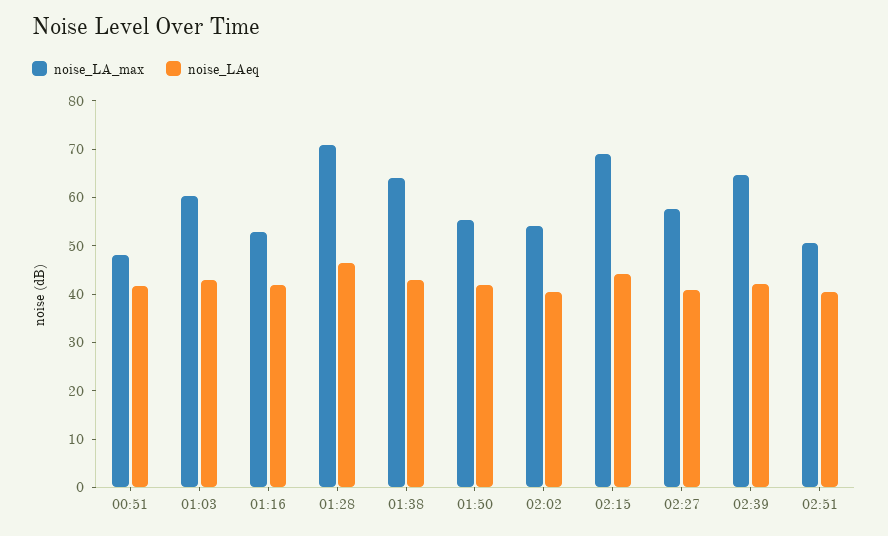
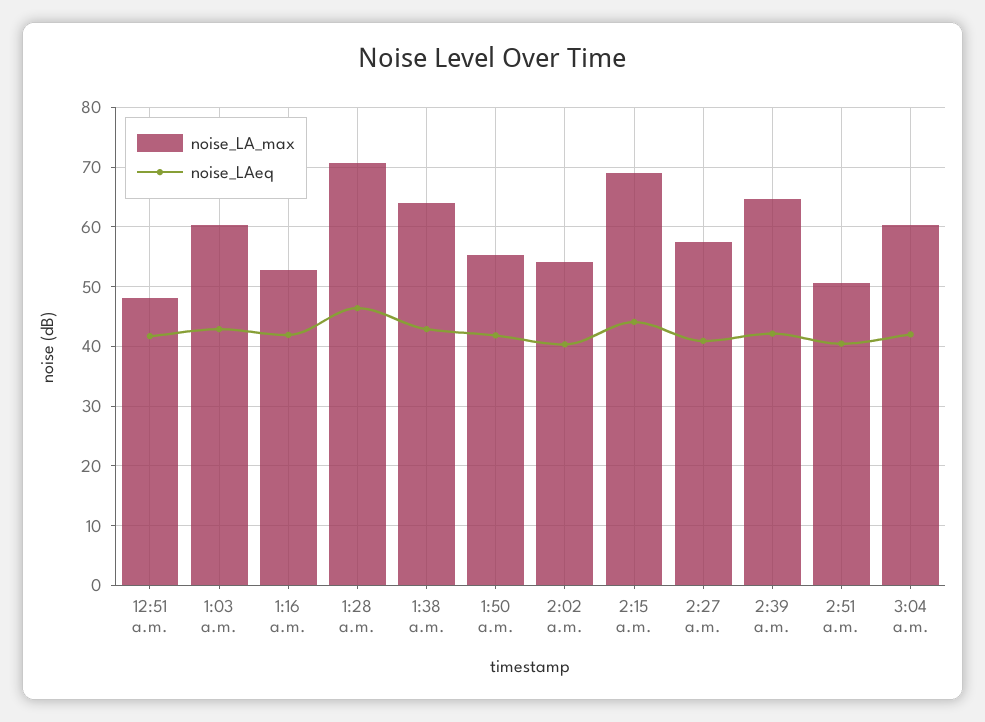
noise_LA_max, 3:04 a.m.: none -> 60
noise_LAeq, 3:04 a.m.: none -> 42

